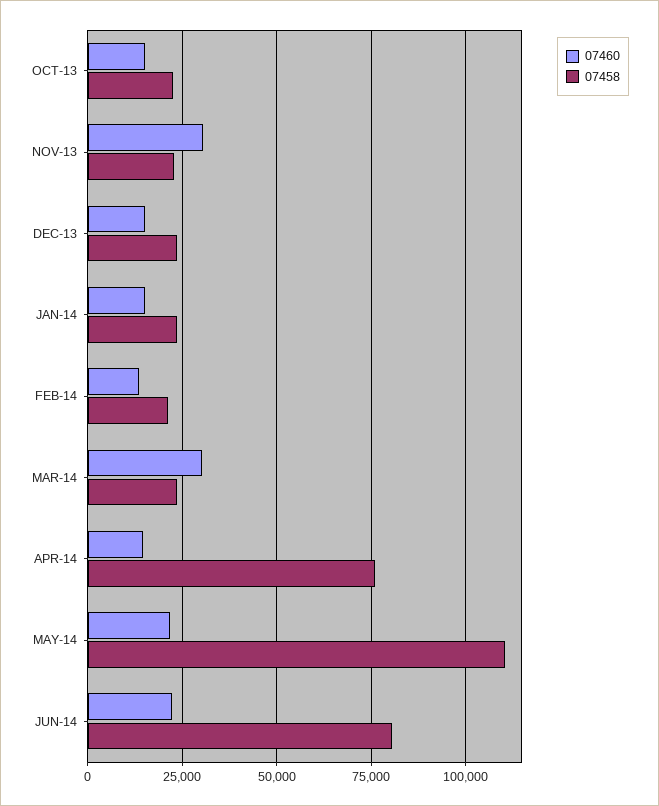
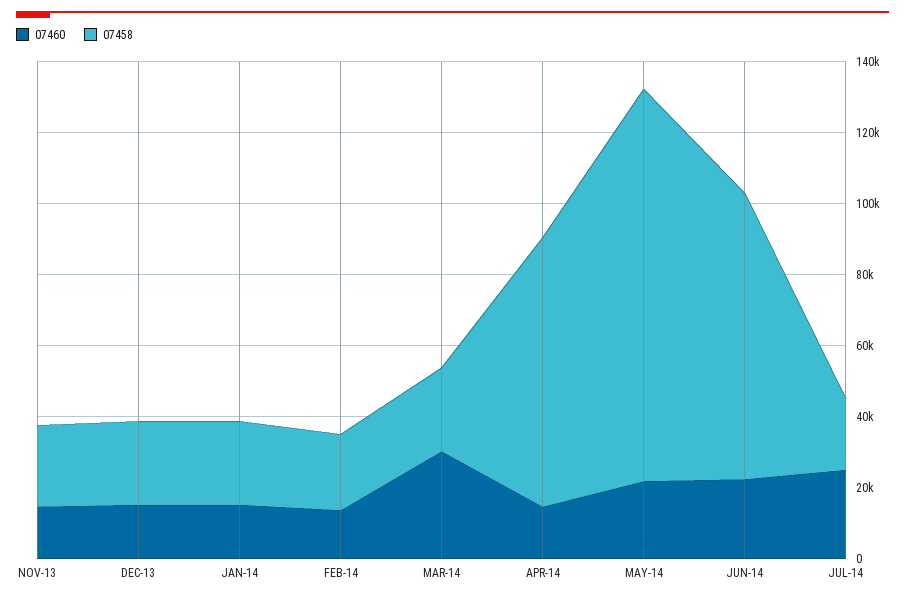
07460, OCT-13: 15000 -> none
07458, OCT-13: 22500 -> none
07460, NOV-13: 30000 -> 15000
07460, JUL-14: none -> 25000
07458, JUL-14: none -> 20000

